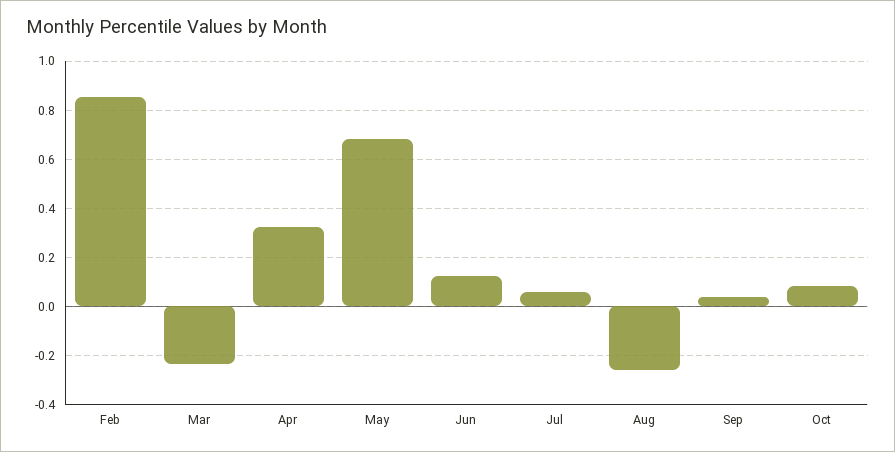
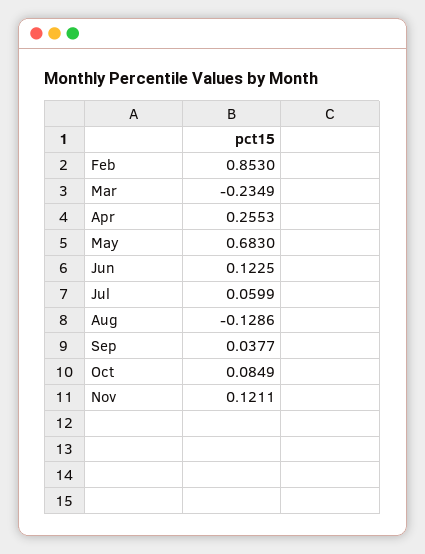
Apr: 0.325 -> 0.2553
Aug: -0.25 -> -0.1286
Nov: none -> 0.1211

